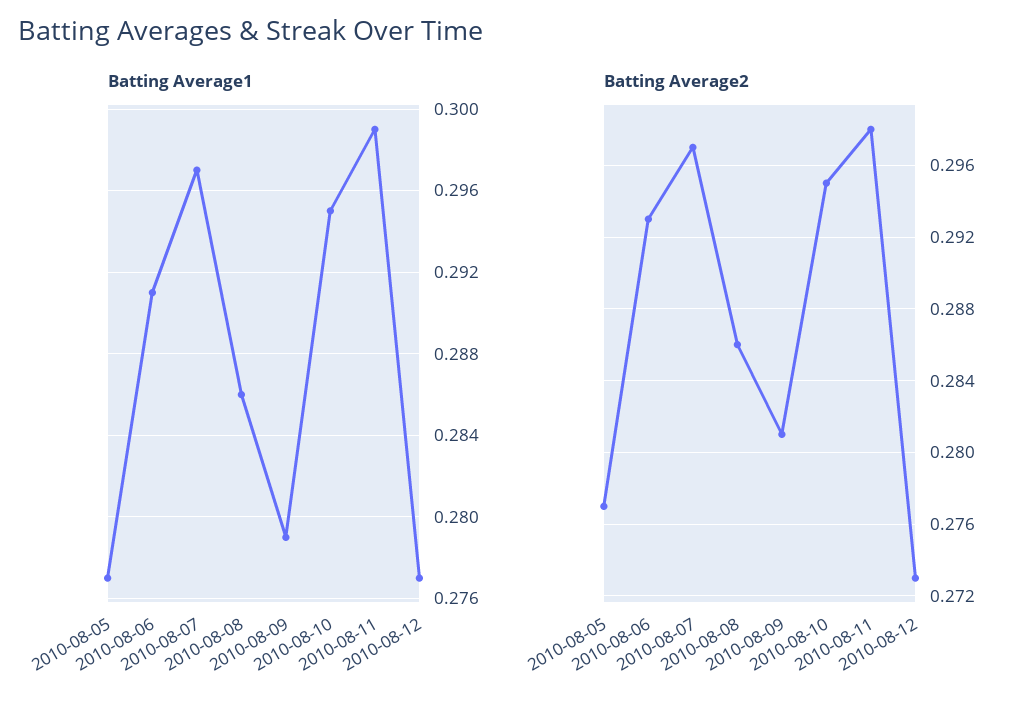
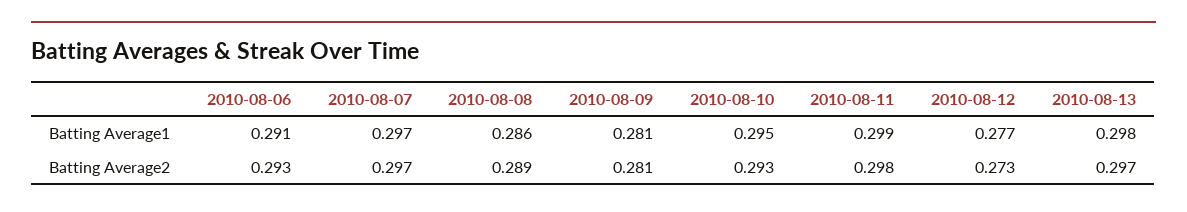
Batting Average1, 2010-08-05: 0.277 -> none
Batting Average1, 2010-08-09: 0.279 -> 0.281
Batting Average2, 2010-08-05: 0.277 -> none
Batting Average2, 2010-08-08: 0.286 -> 0.289
Batting Average2, 2010-08-10: 0.295 -> 0.293
Batting Average1, 2010-08-13: none -> 0.298
Batting Average2, 2010-08-13: none -> 0.297

